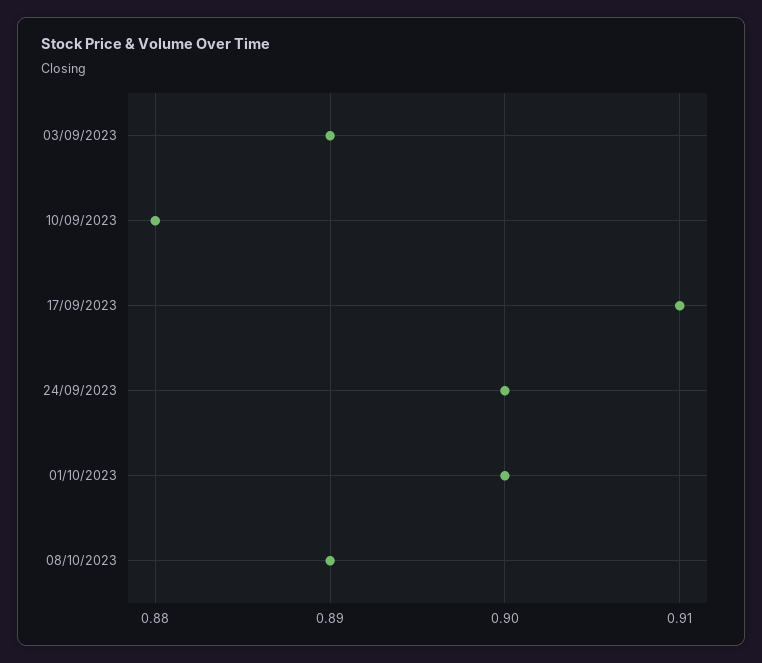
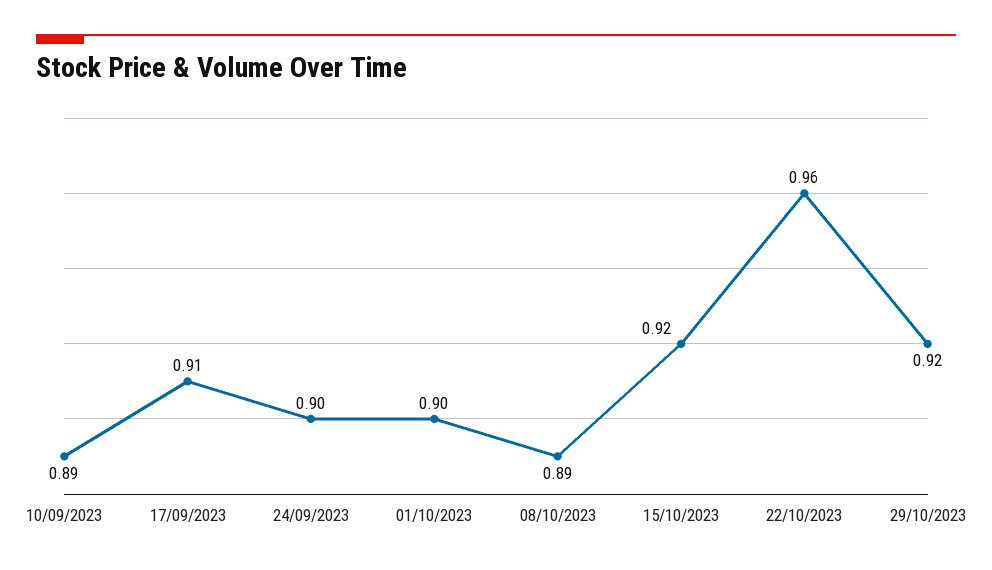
03/09/2023: 0.89 -> none
10/09/2023: 0.88 -> 0.89
15/10/2023: none -> 0.92
22/10/2023: none -> 0.96
29/10/2023: none -> 0.92

